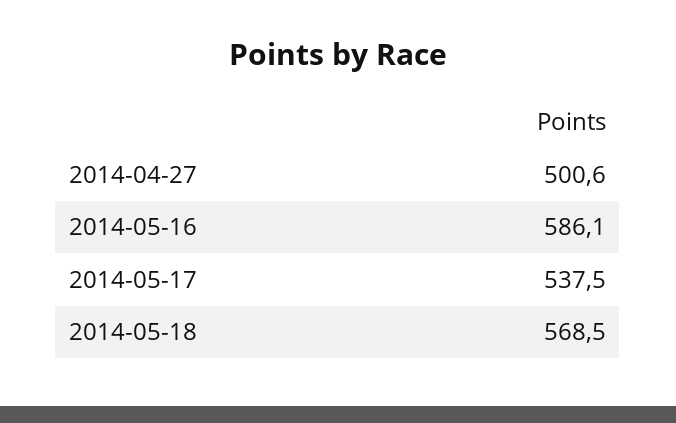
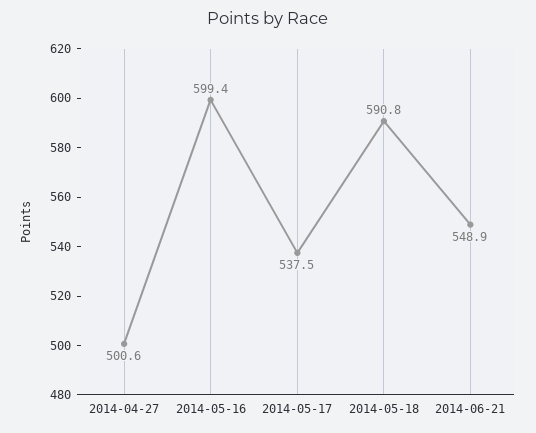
2014-05-16: 586.1 -> 599.4
2014-05-18: 568.5 -> 590.8
2014-06-21: none -> 548.9

